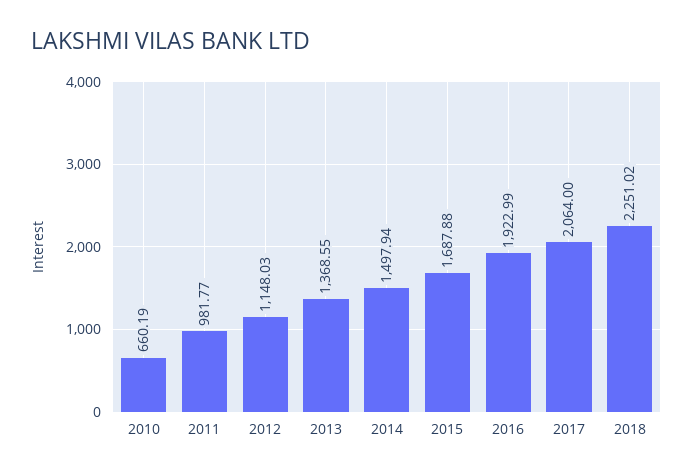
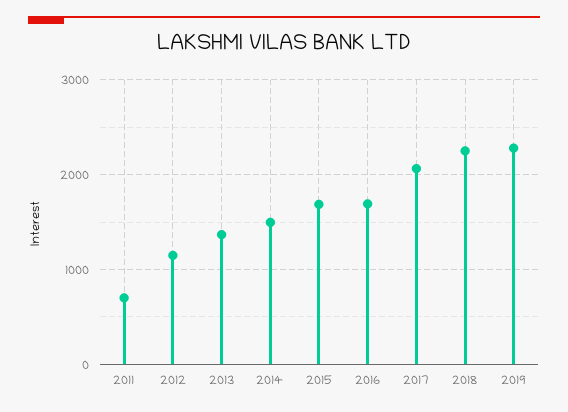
2010: 660.19 -> none
2011: 981.77 -> 700
2016: 1922.99 -> 1700
2019: none -> 2300

